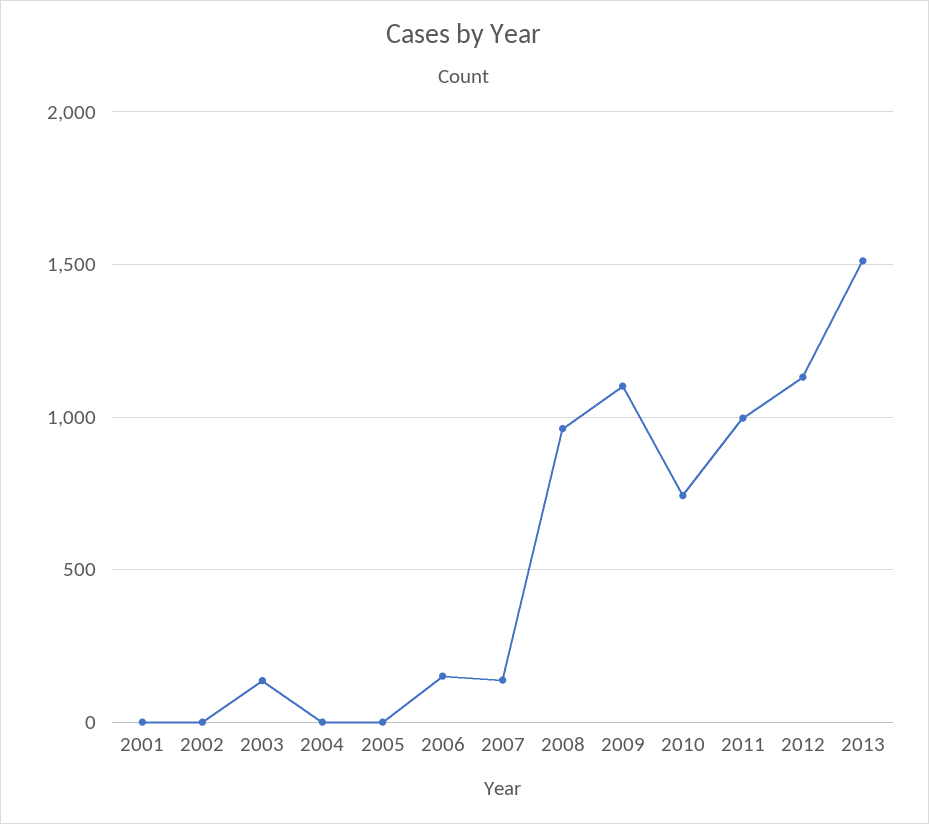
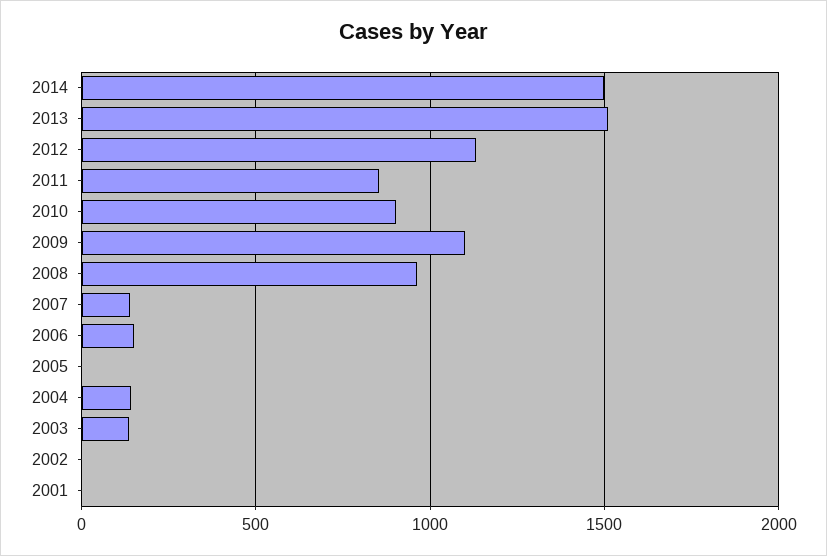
2004: 0 -> 150
2010: 750 -> 900
2011: 1000 -> 850
2014: none -> 1500

